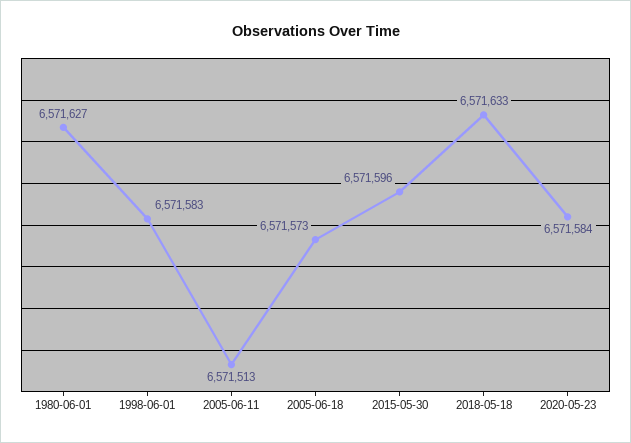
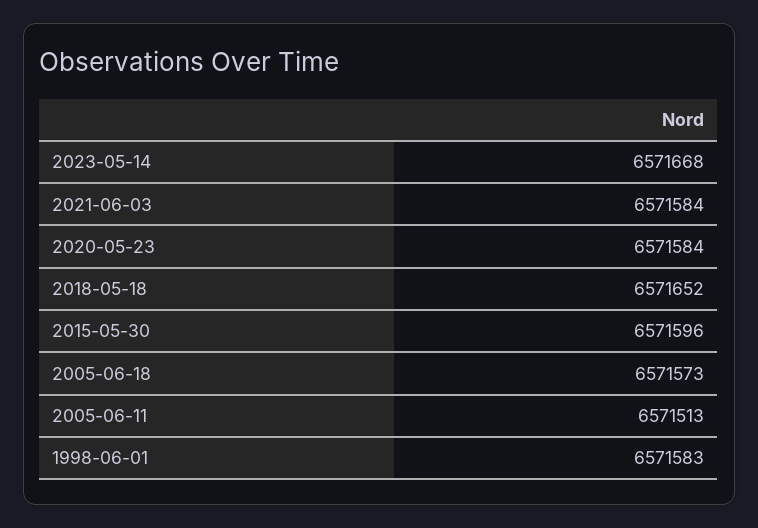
1980-06-01: 6571627 -> none
2018-05-18: 6571633 -> 6571652
2023-05-14: none -> 6571668
2021-06-03: none -> 6571584

